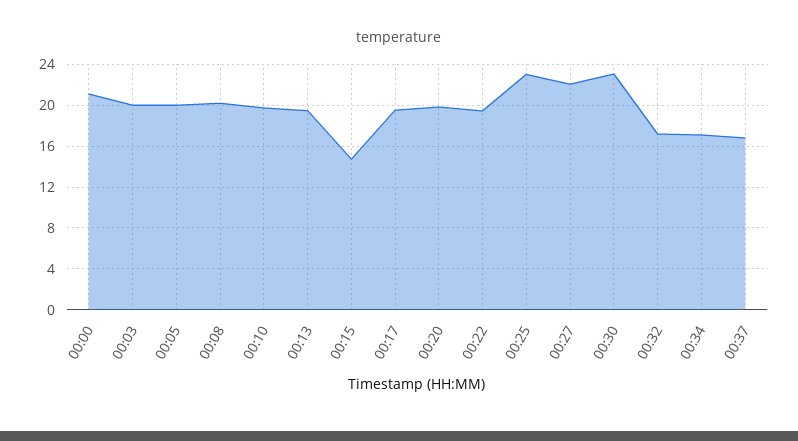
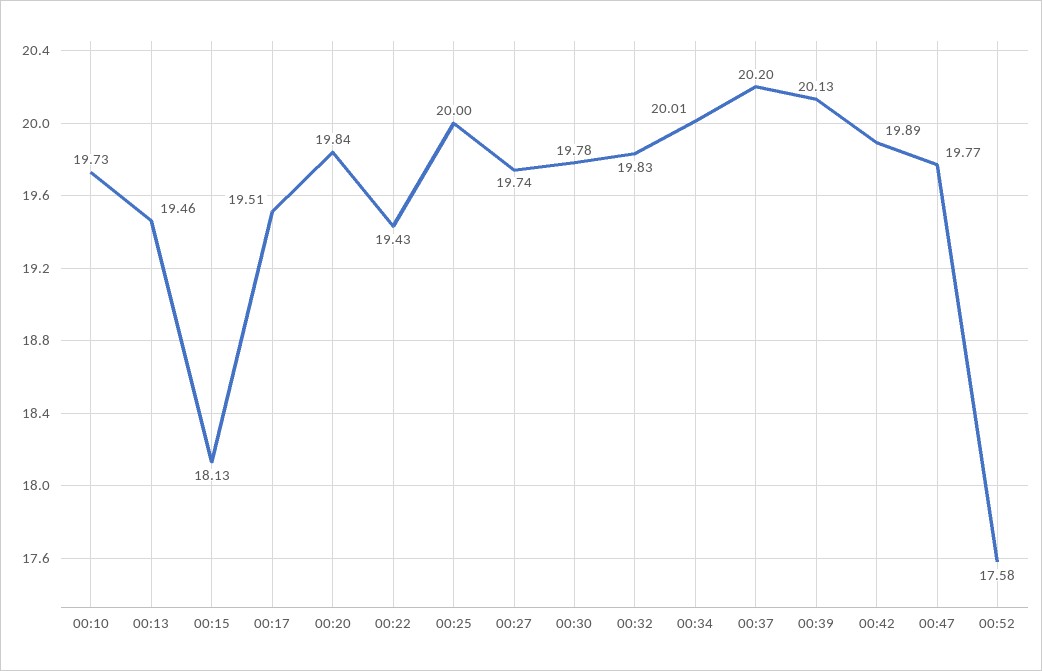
00:00: 21 -> none
00:03: 20 -> none
00:05: 20 -> none
00:08: 20 -> none
00:15: 15 -> 18.13
00:25: 23 -> 20
00:27: 22 -> 19.74
00:30: 23 -> 19.78
00:32: 17 -> 19.83
00:34: 17 -> 20.01
00:37: 17 -> 20.2
00:39: none -> 20.13
00:42: none -> 19.89
00:47: none -> 19.77
00:52: none -> 17.58

